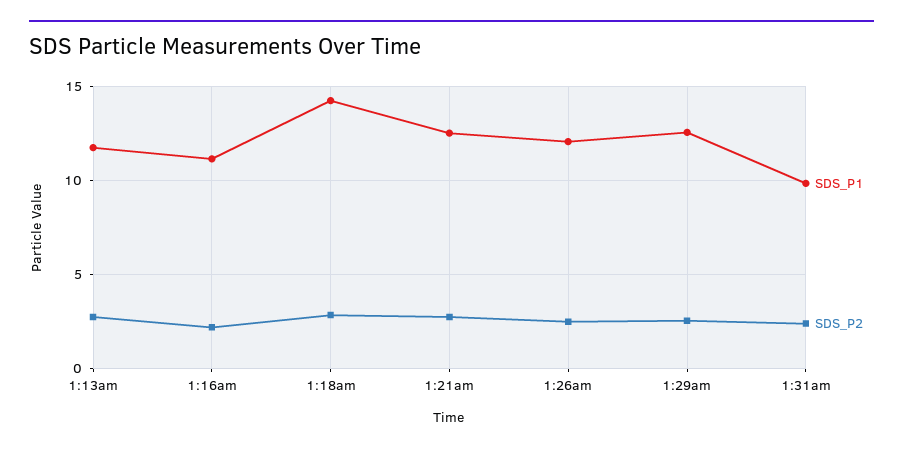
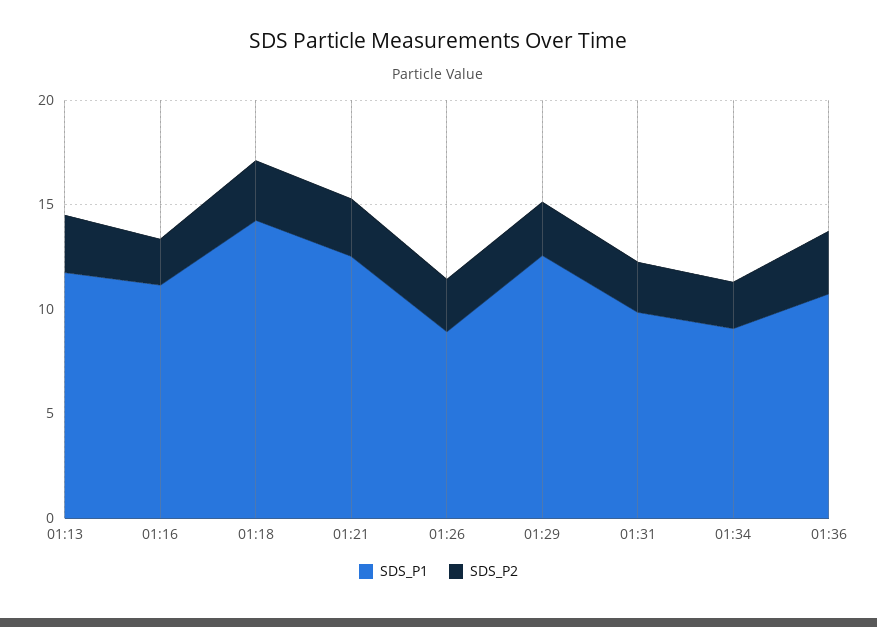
SDS_P1, 1:26am: 12 -> 9
SDS_P1, 01:34: none -> 9
SDS_P2, 01:34: none -> 2
SDS_P1, 01:36: none -> 11
SDS_P2, 01:36: none -> 3

